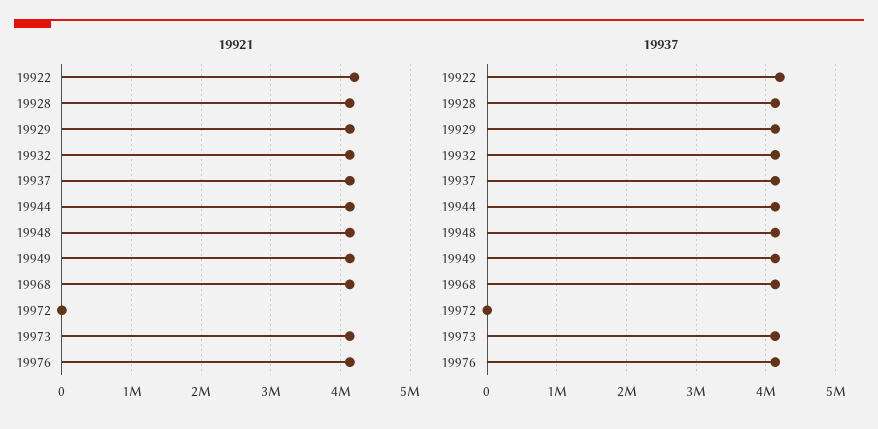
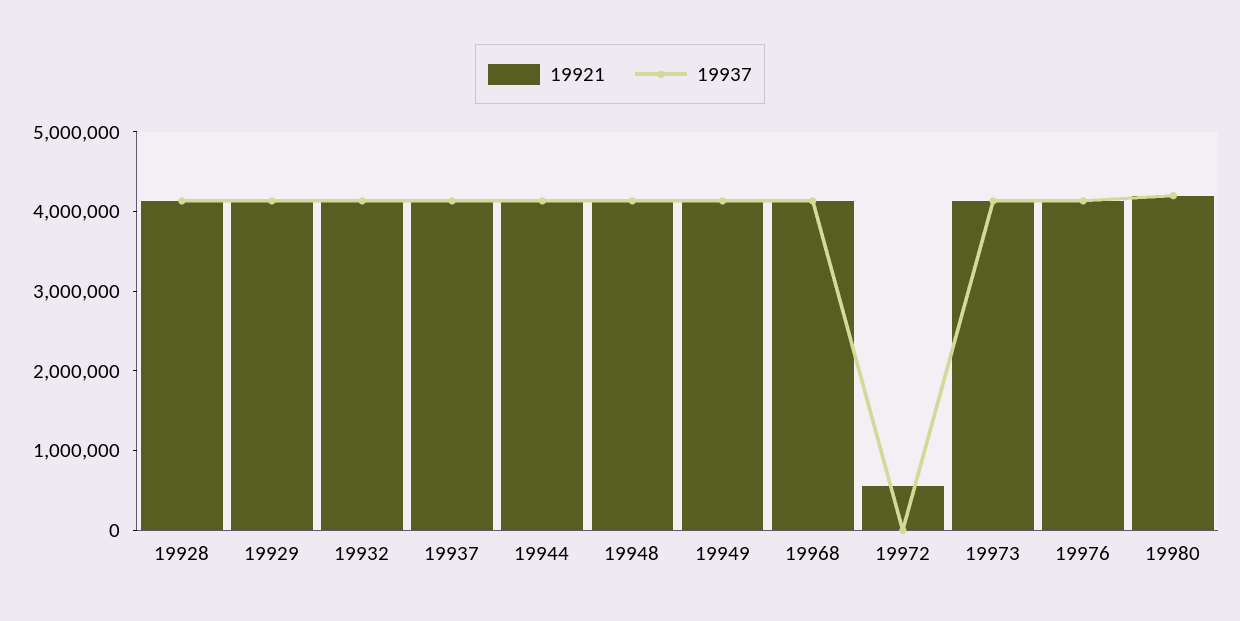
19921, 19922: 4200000 -> none
19921, 19972: 0 -> 600000
19937, 19922: 4200000 -> none
19921, 19980: none -> 4200000
19937, 19980: none -> 4200000

